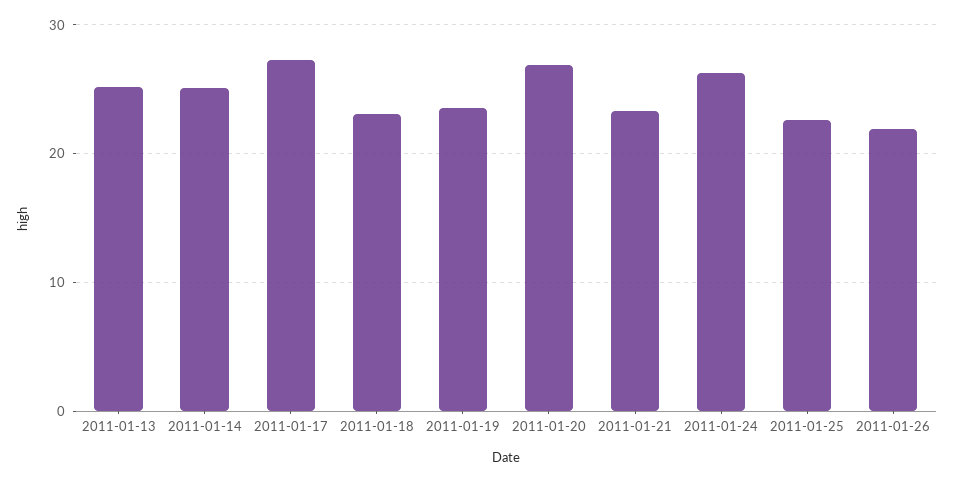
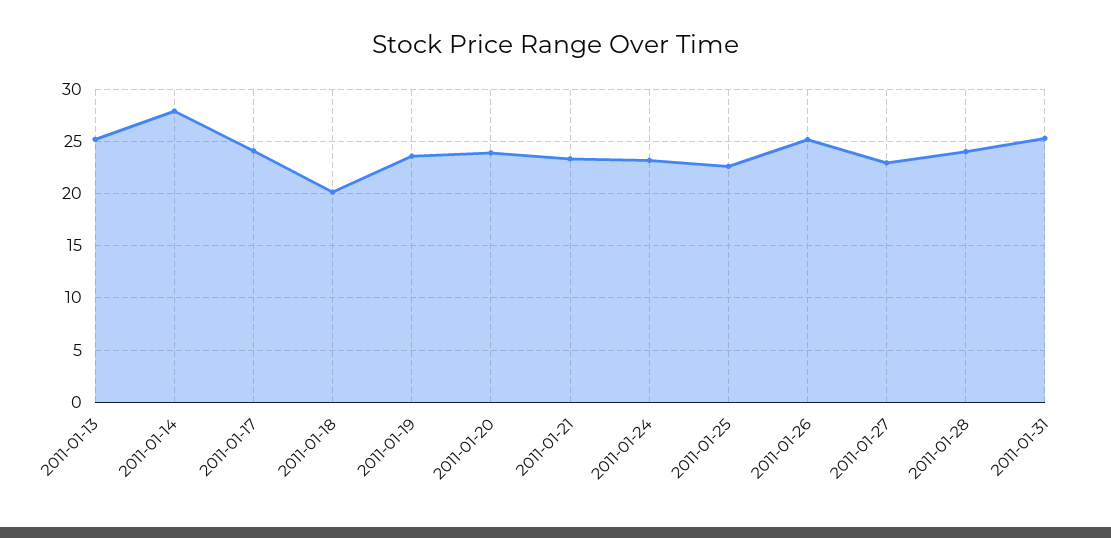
2011-01-14: 25 -> 28
2011-01-17: 27 -> 24
2011-01-18: 23 -> 20
2011-01-20: 27 -> 24
2011-01-24: 26 -> 23
2011-01-26: 22 -> 25
2011-01-27: none -> 23
2011-01-28: none -> 24
2011-01-31: none -> 25

